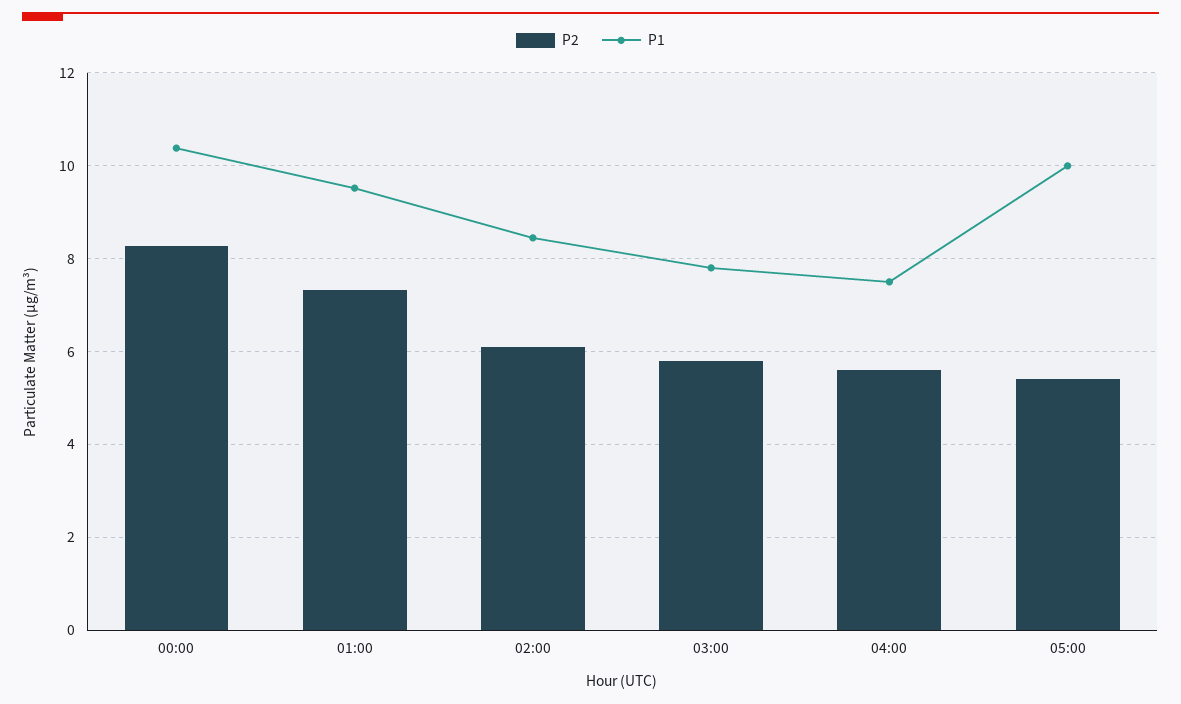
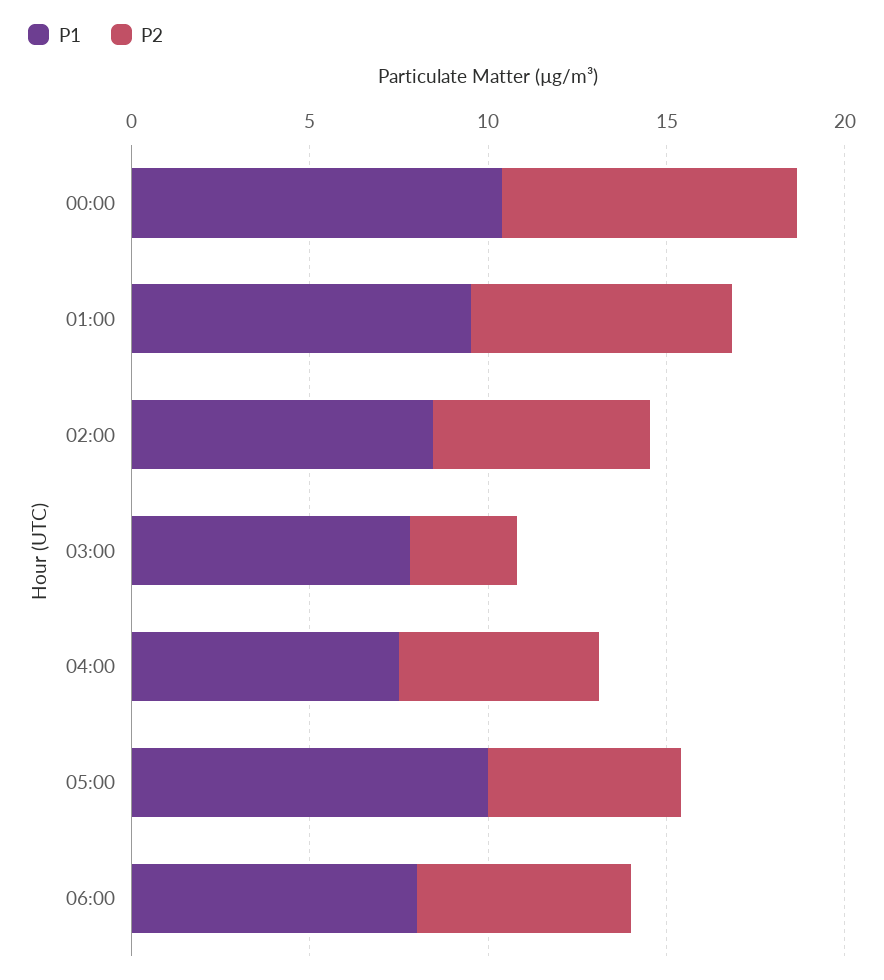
P2, 03:00: 5.8 -> 3
P1, 06:00: none -> 8
P2, 06:00: none -> 6

